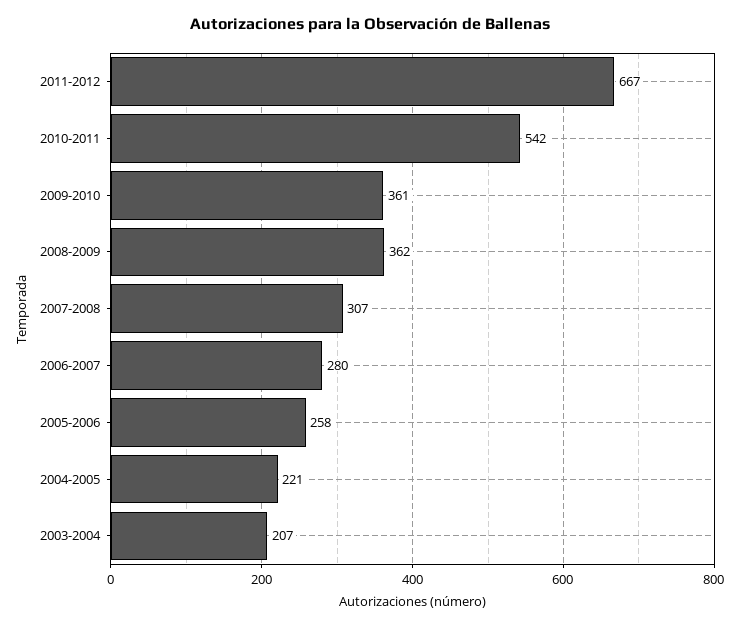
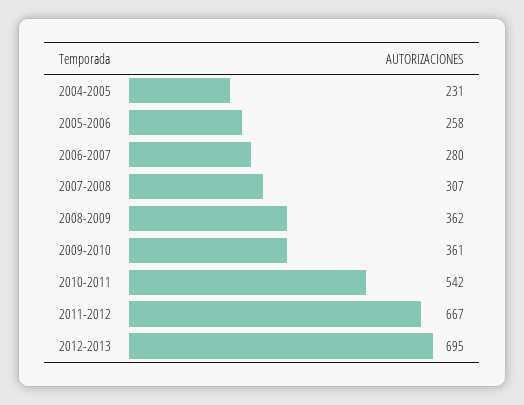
2004-2005: 221 -> 231
2003-2004: 207 -> none
2012-2013: none -> 695

